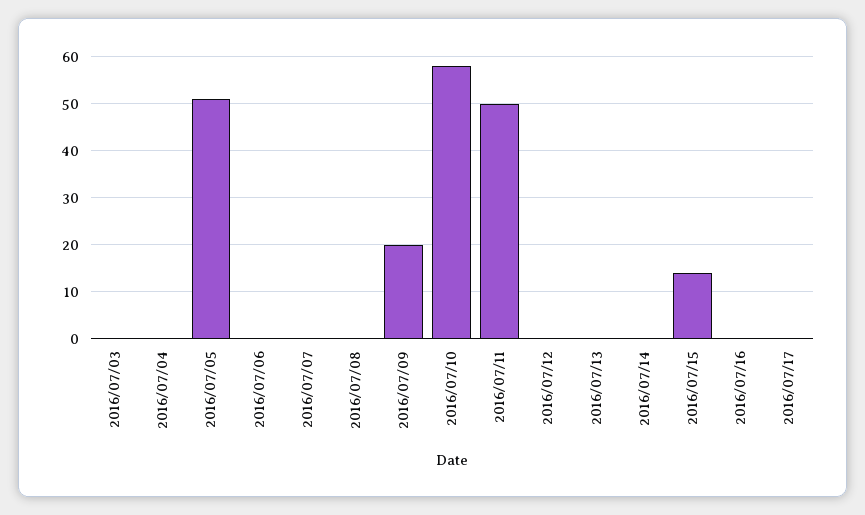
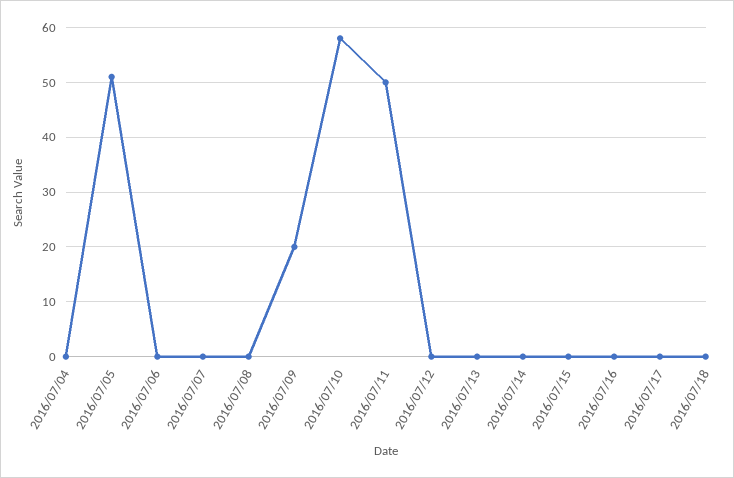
2016/07/03: 0 -> none
2016/07/15: 15 -> 0
2016/07/18: none -> 0

